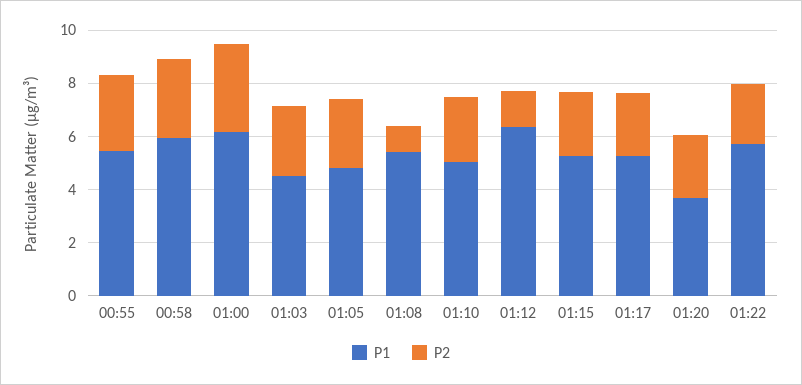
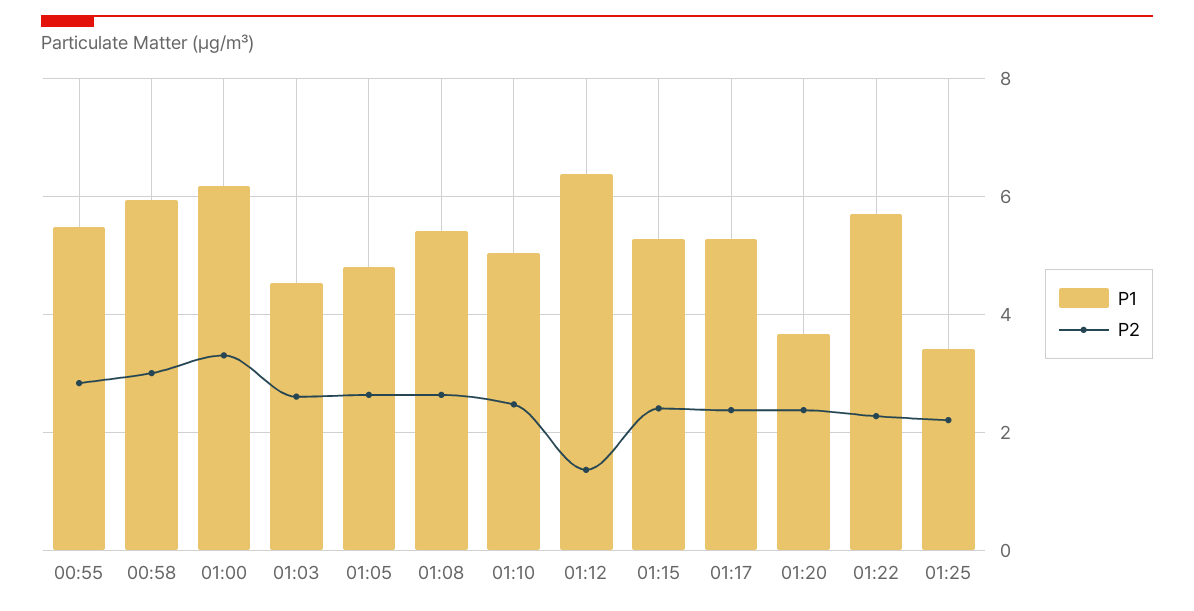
P2, 01:08: 1 -> 2.6
P1, 01:25: none -> 3.4
P2, 01:25: none -> 2.2

